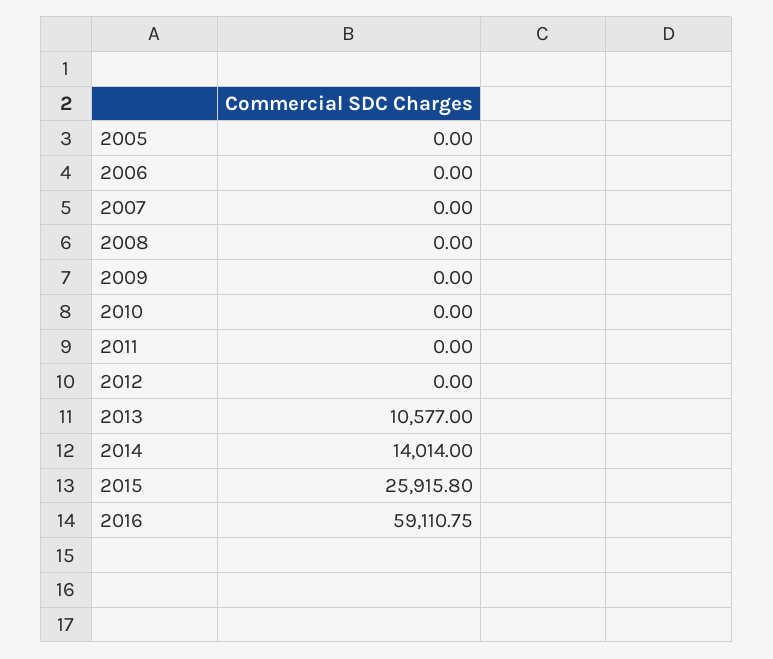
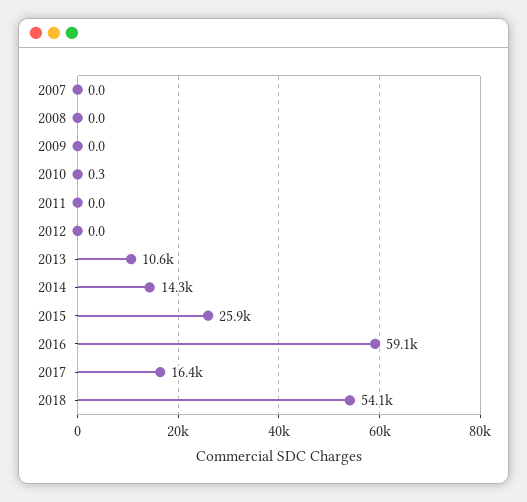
2005: 0 -> none
2006: 0 -> none
2010: 0 -> 0.3
2014: 14014 -> 14300
2017: none -> 16400
2018: none -> 54100

